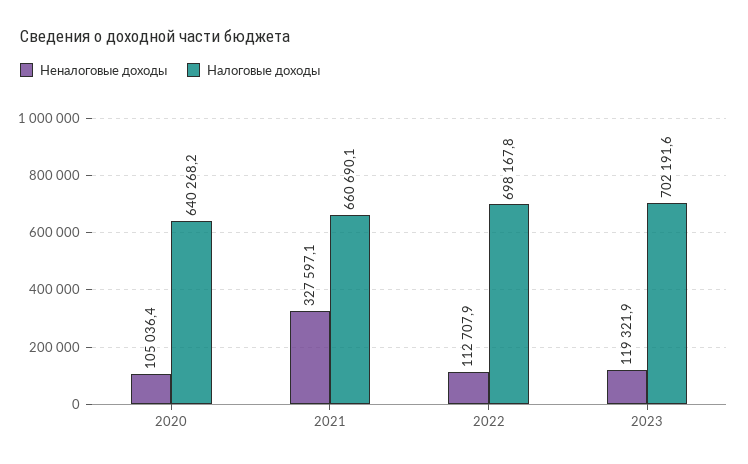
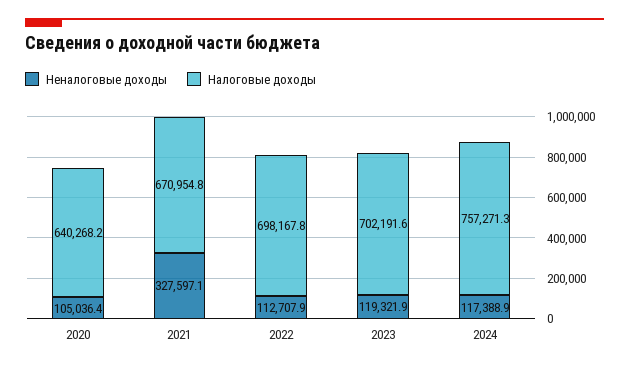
Налоговые доходы, 2021: 660690.1 -> 670954.8
Неналоговые доходы, 2024: none -> 117388.9
Налоговые доходы, 2024: none -> 757271.3

